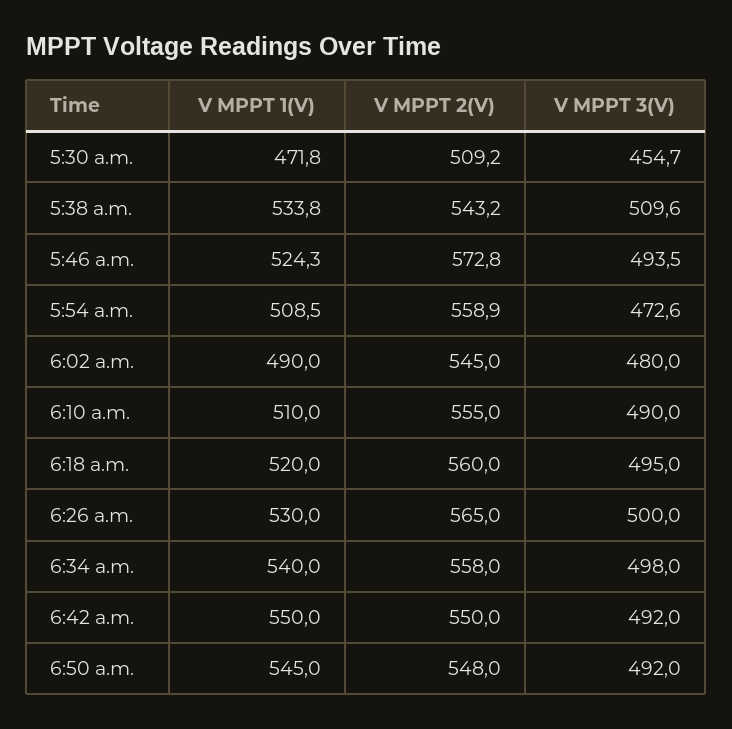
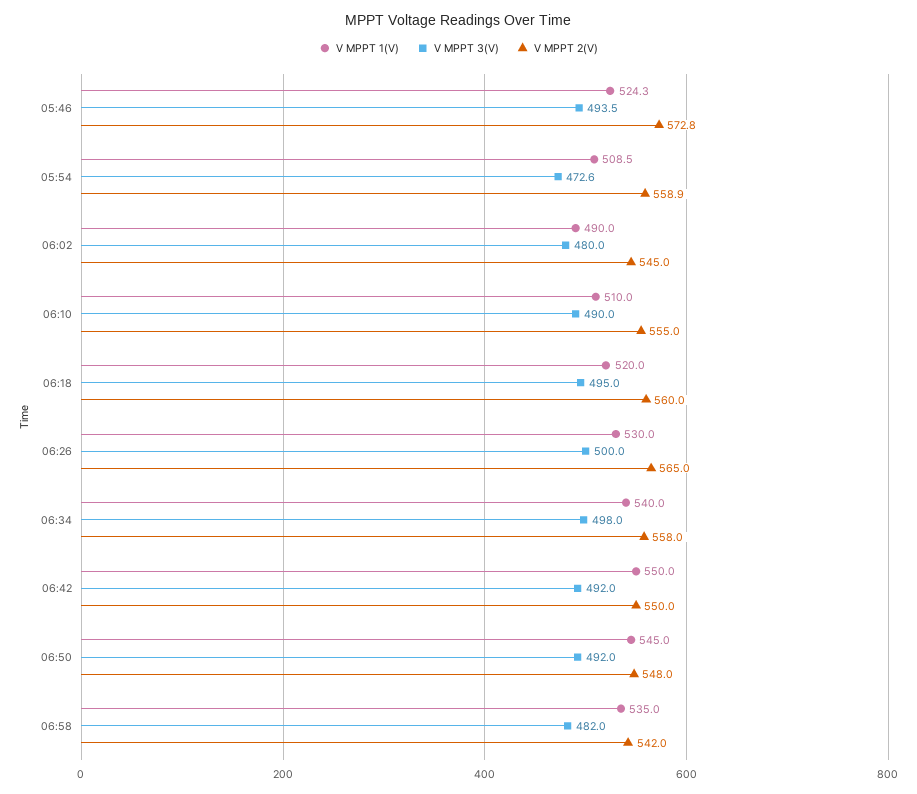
V MPPT 1(V), 5:30 a.m.: 471.8 -> none
V MPPT 2(V), 5:30 a.m.: 509.2 -> none
V MPPT 3(V), 5:30 a.m.: 454.7 -> none
V MPPT 1(V), 5:38 a.m.: 533.8 -> none
V MPPT 2(V), 5:38 a.m.: 543.2 -> none
V MPPT 3(V), 5:38 a.m.: 509.6 -> none
V MPPT 1(V), 06:58: none -> 535
V MPPT 3(V), 06:58: none -> 482
V MPPT 2(V), 06:58: none -> 542

